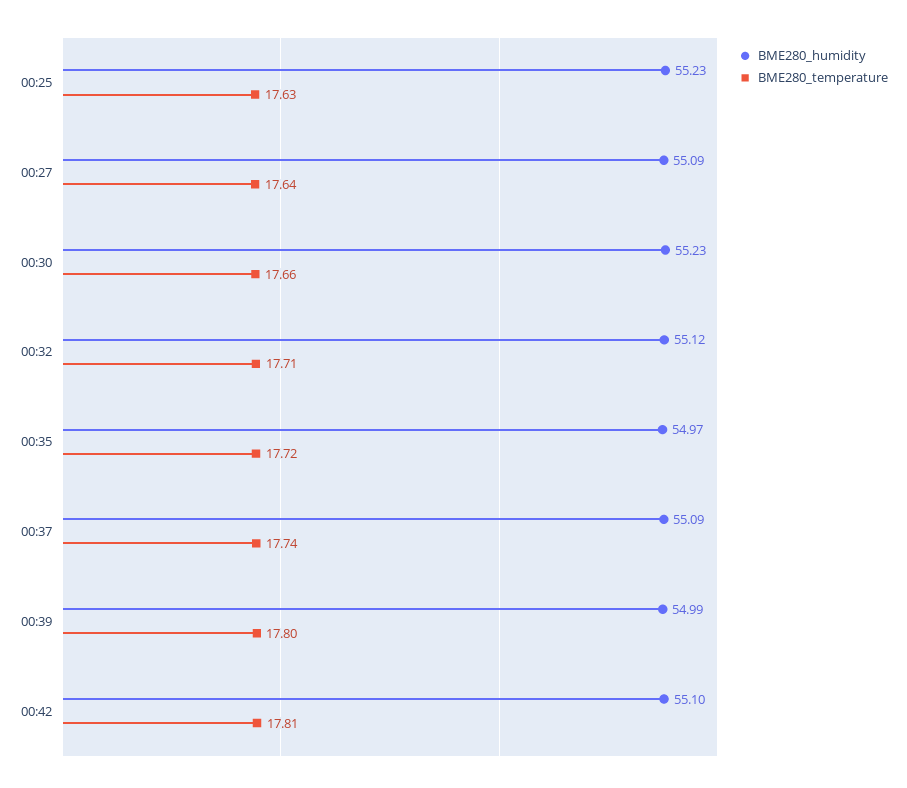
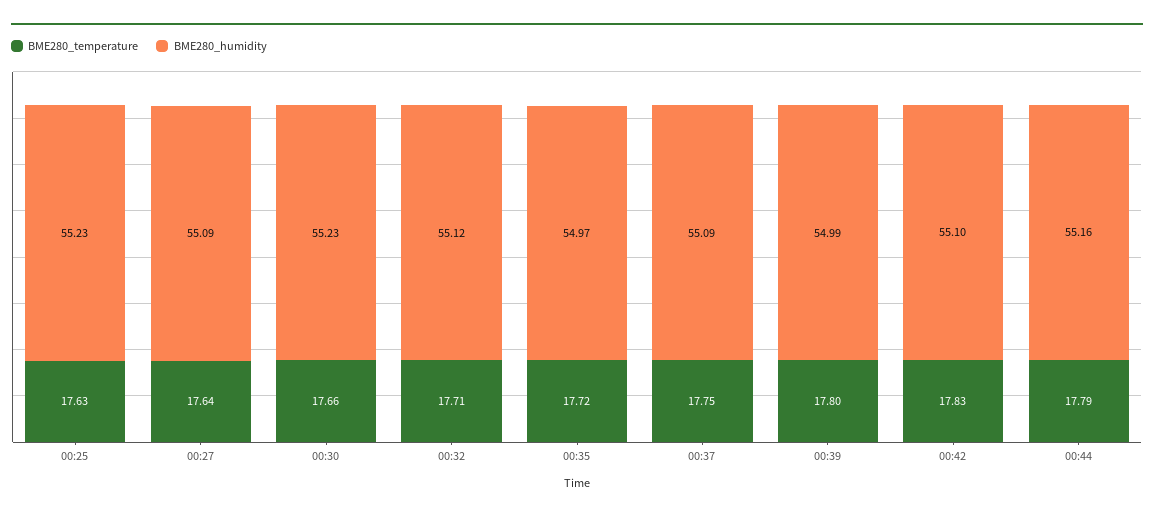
BME280_temperature, 00:37: 17.74 -> 17.75
BME280_temperature, 00:42: 17.81 -> 17.83
BME280_temperature, 00:44: none -> 17.79
BME280_humidity, 00:44: none -> 55.16

